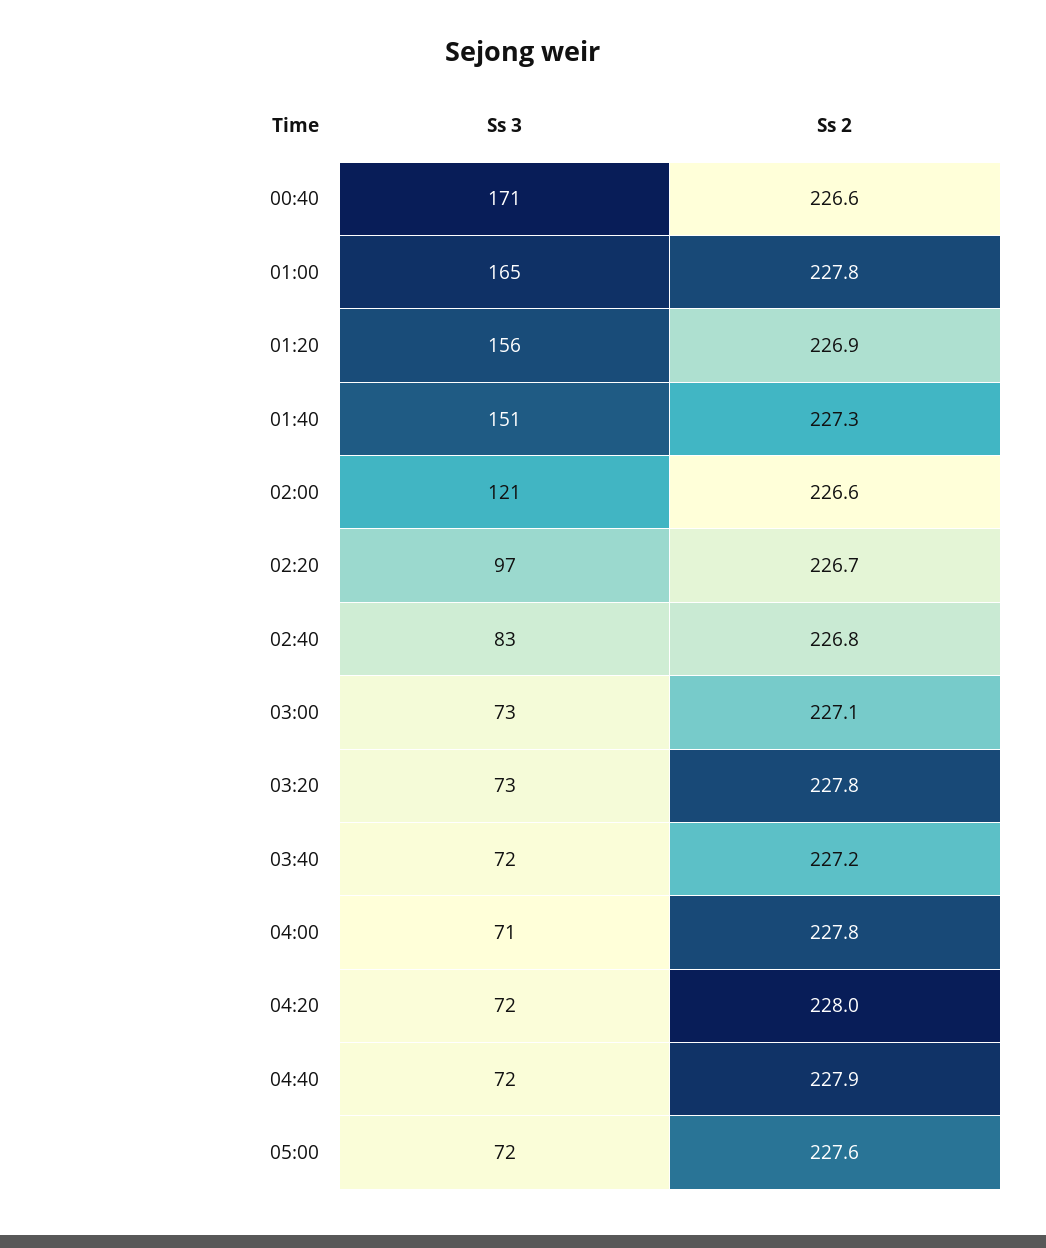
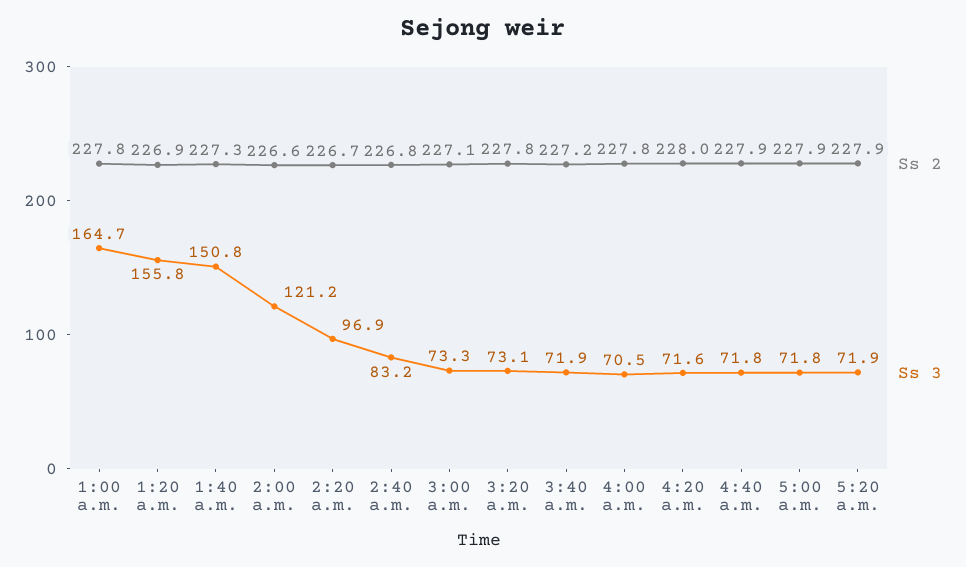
Ss 3, 00:40: 171 -> none
Ss 2, 00:40: 226.6 -> none
Ss 2, 05:00: 227.6 -> 227.9
Ss 2, 5:20 a.m.: none -> 227.9
Ss 3, 5:20 a.m.: none -> 71.9

